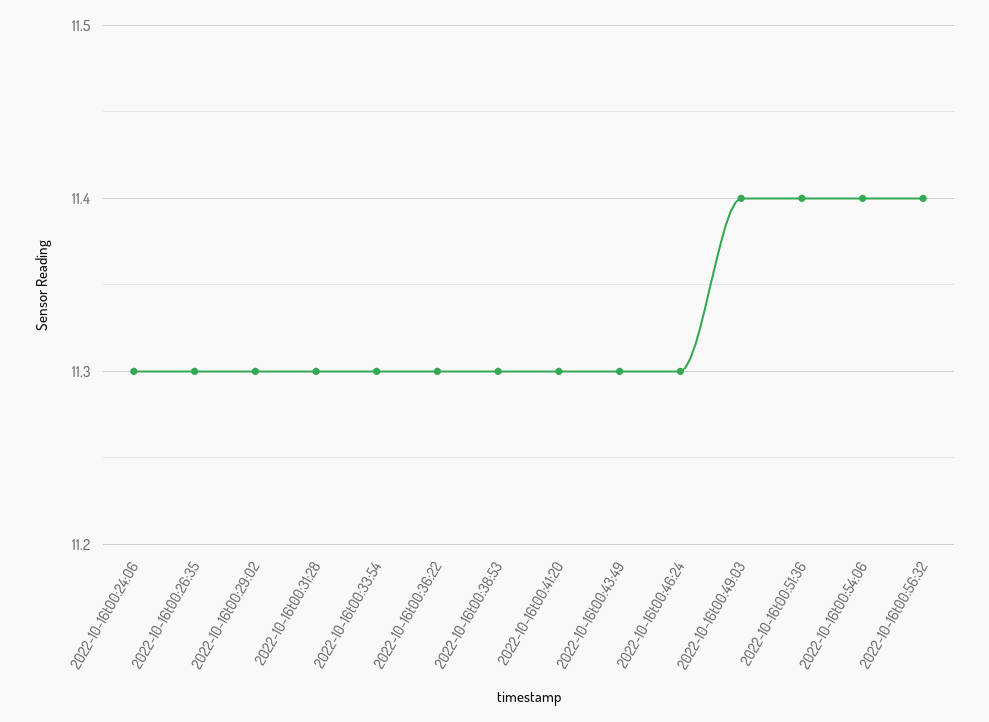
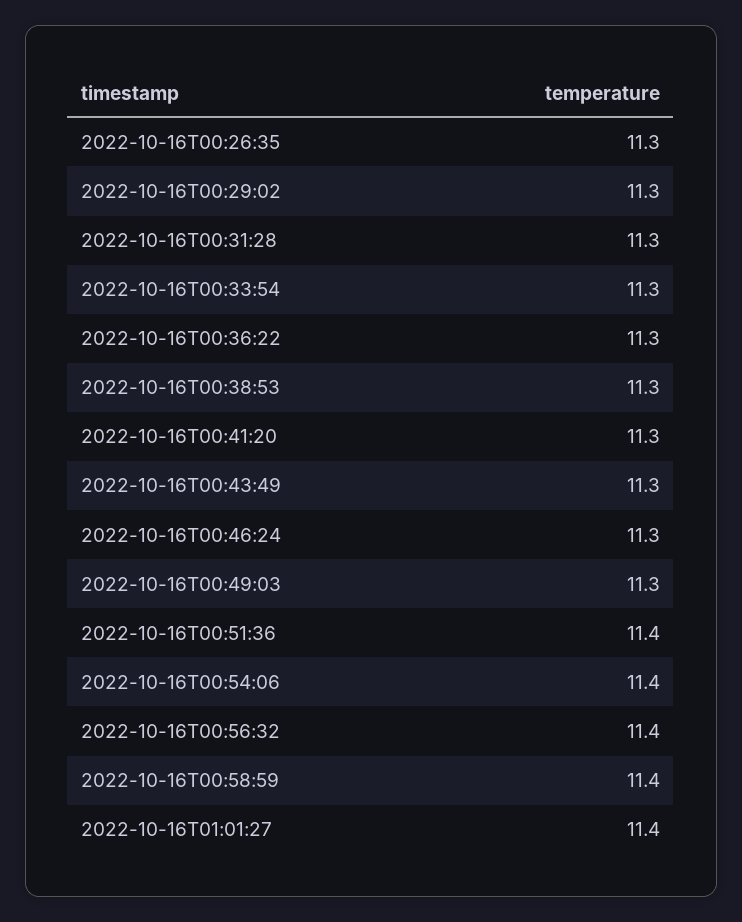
2022-10-16t00:24:06: 11.3 -> none
2022-10-16t00:49:03: 11.4 -> 11.3
2022-10-16T00:58:59: none -> 11.4
2022-10-16T01:01:27: none -> 11.4

